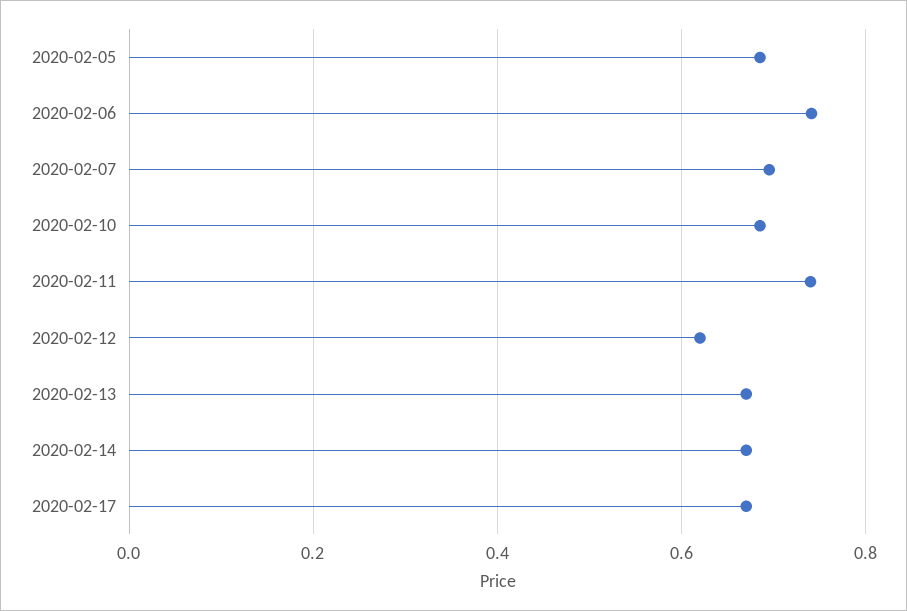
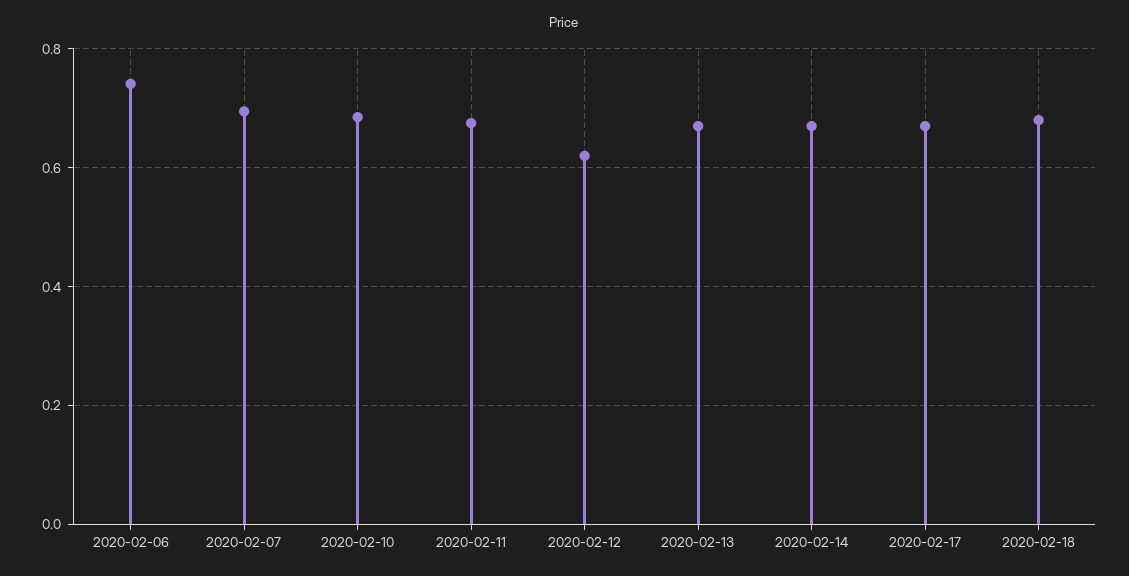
2020-02-05: 0.68 -> none
2020-02-11: 0.74 -> 0.68
2020-02-18: none -> 0.68

